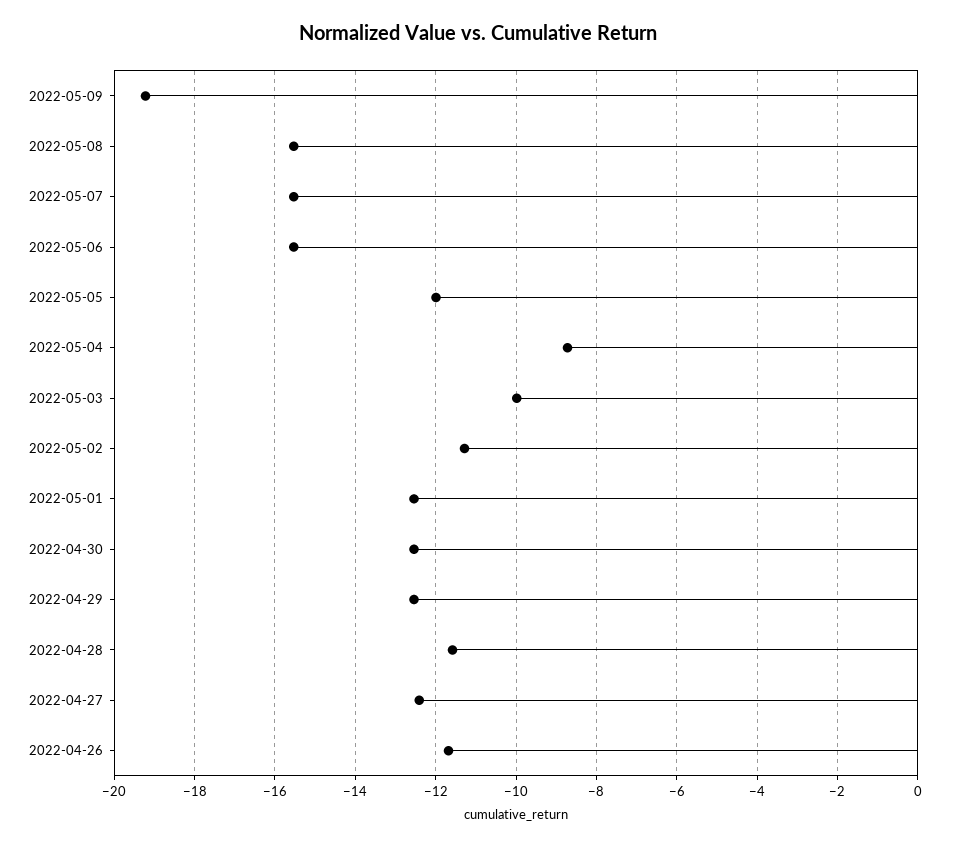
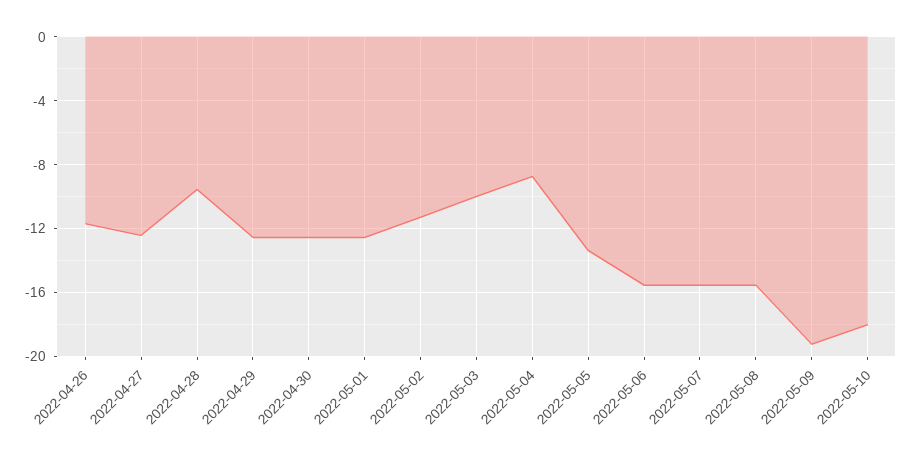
2022-05-05: -12 -> -13.5
2022-04-28: -11.6 -> -9.5
2022-05-10: none -> -18

